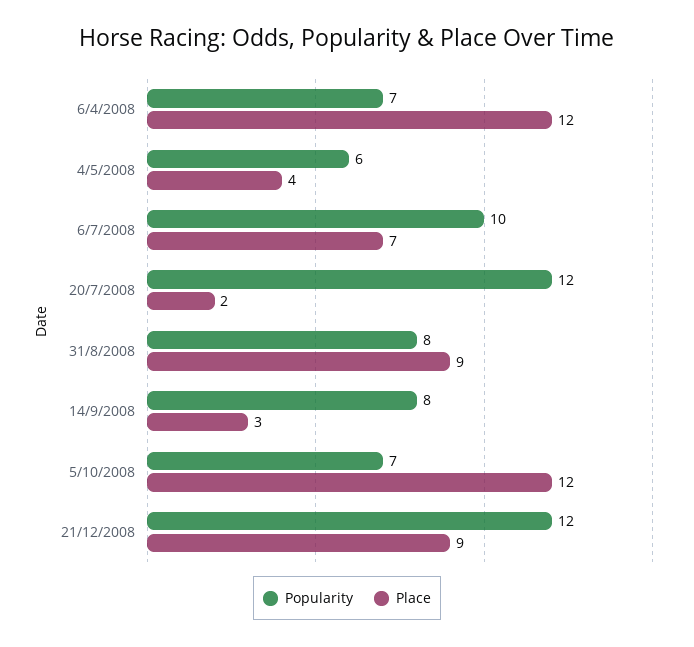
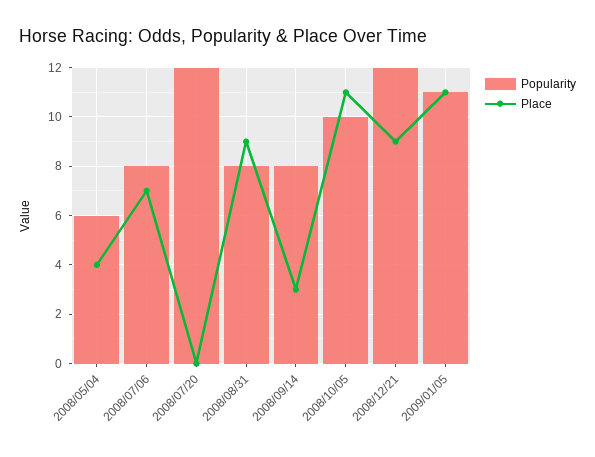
Popularity, 6/4/2008: 7 -> none
Place, 6/4/2008: 12 -> none
Popularity, 6/7/2008: 10 -> 8
Place, 20/7/2008: 2 -> 0
Popularity, 5/10/2008: 7 -> 10
Place, 5/10/2008: 12 -> 11
Popularity, 2009/01/05: none -> 11
Place, 2009/01/05: none -> 11

